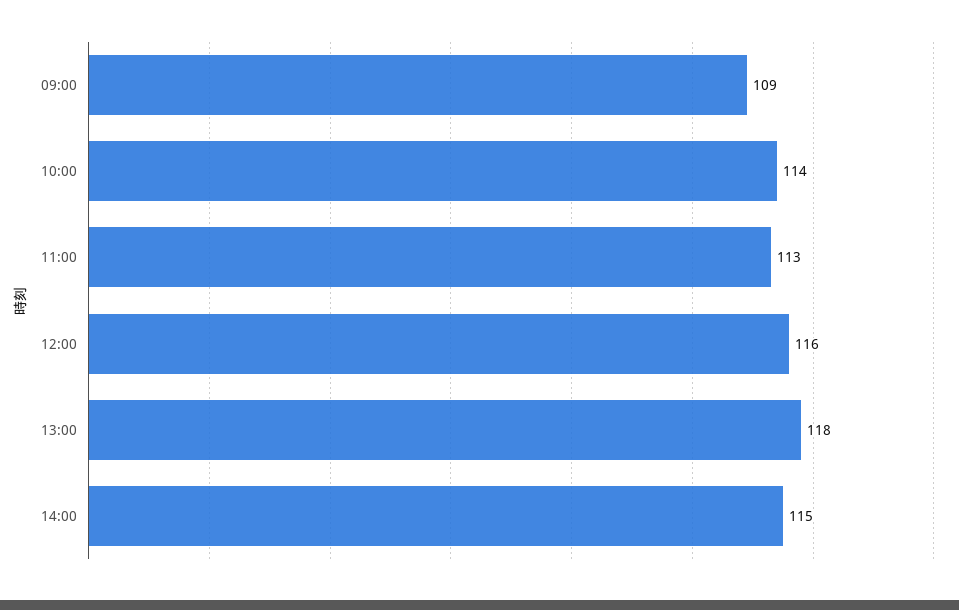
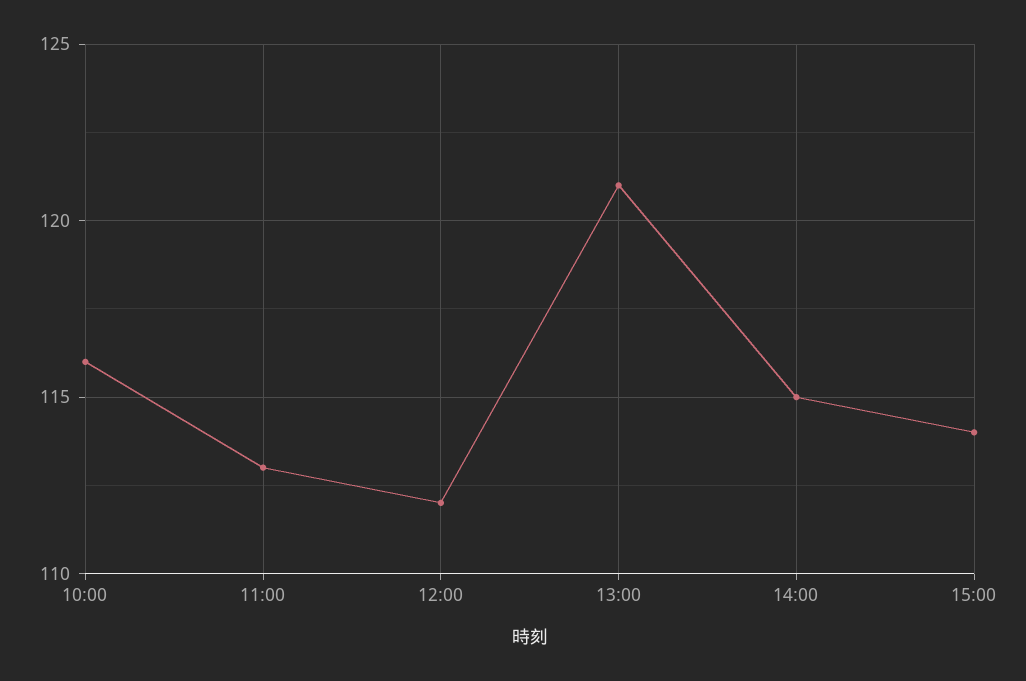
09:00: 109 -> none
10:00: 114 -> 116
12:00: 116 -> 112
13:00: 118 -> 121
15:00: none -> 114

